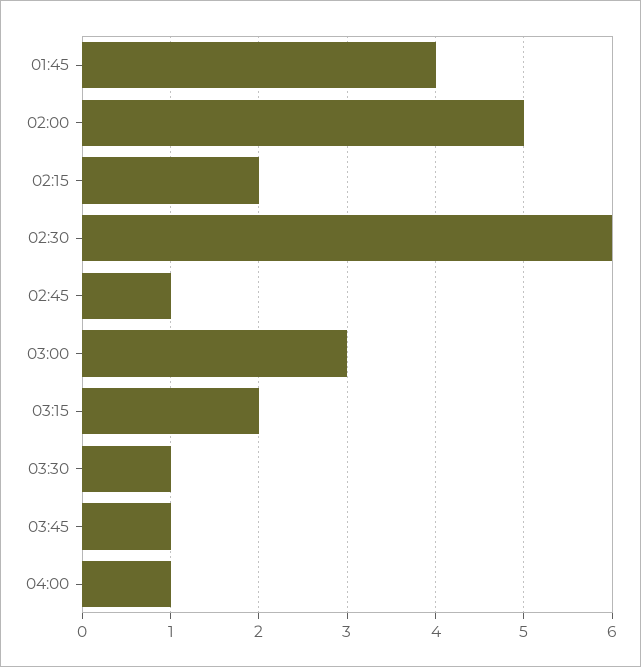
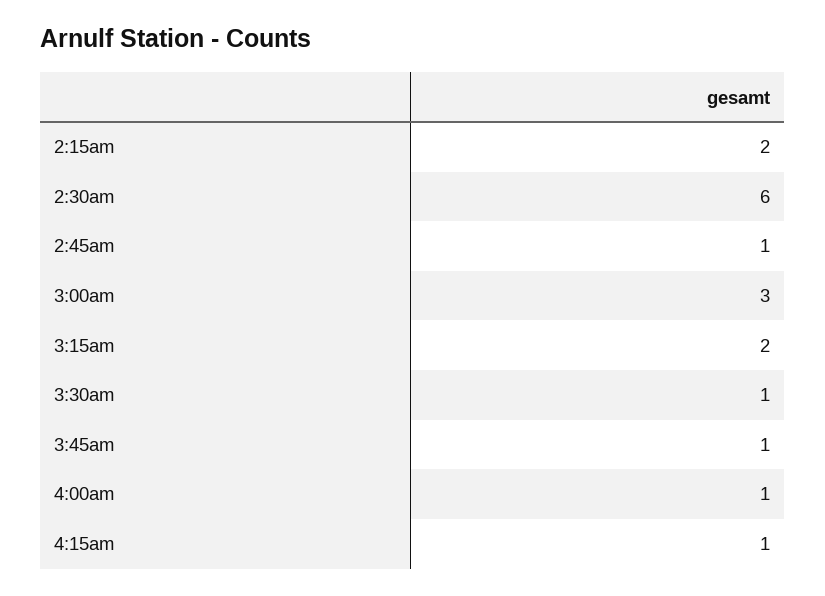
01:45: 4 -> none
02:00: 5 -> none
4:15am: none -> 1

